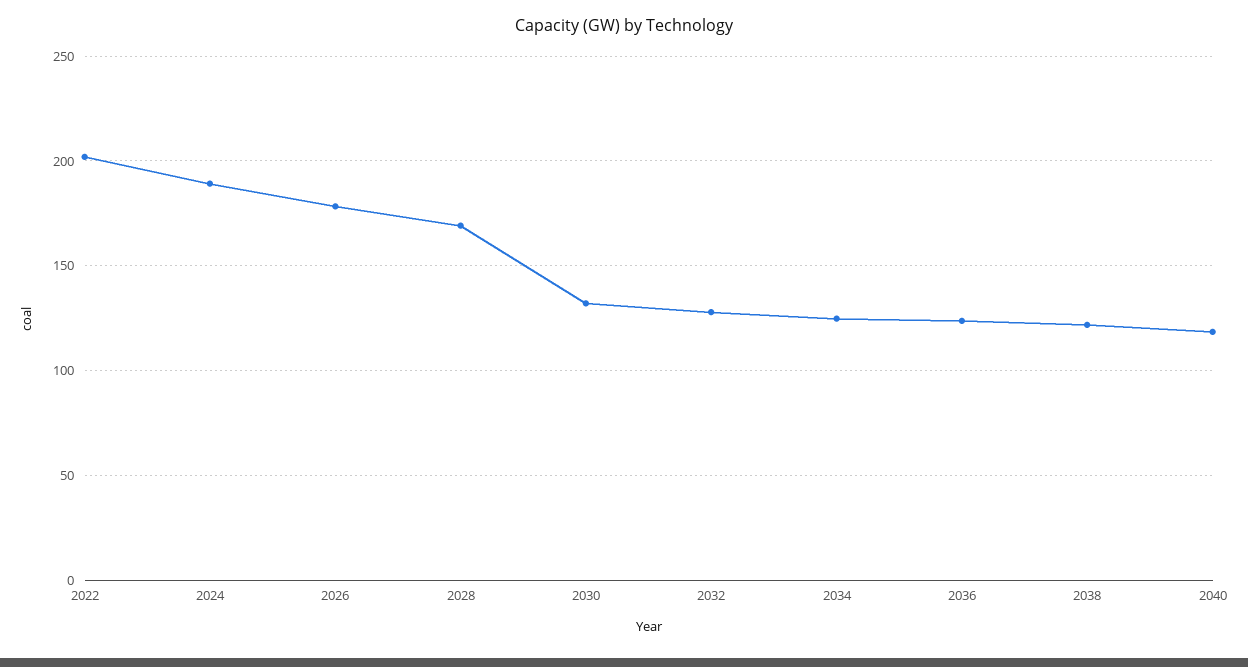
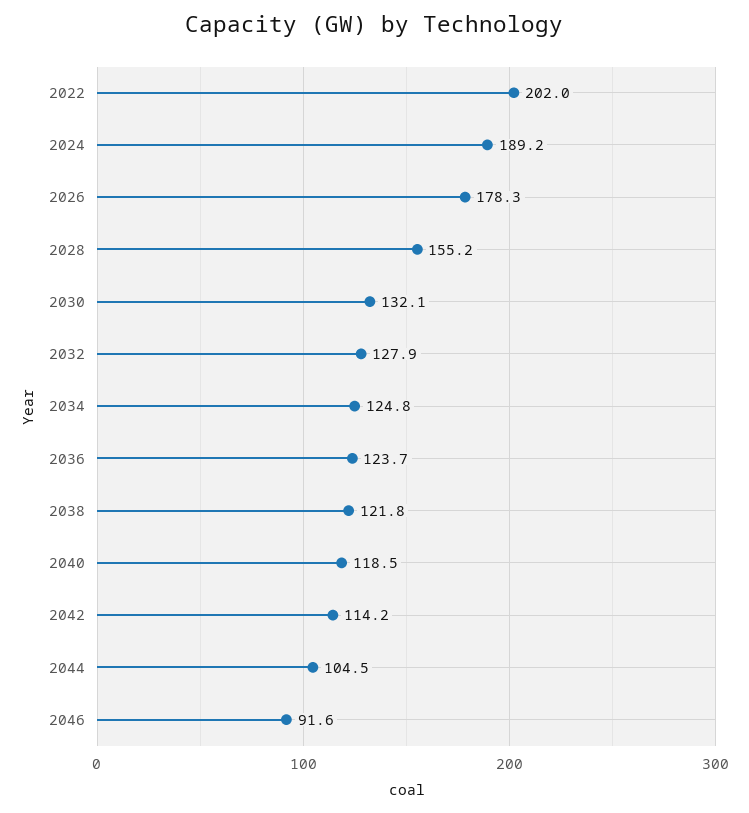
2028: 170 -> 155.2
2042: none -> 114.2
2044: none -> 104.5
2046: none -> 91.6

